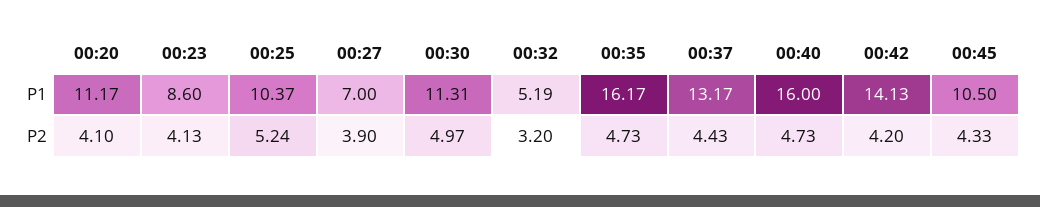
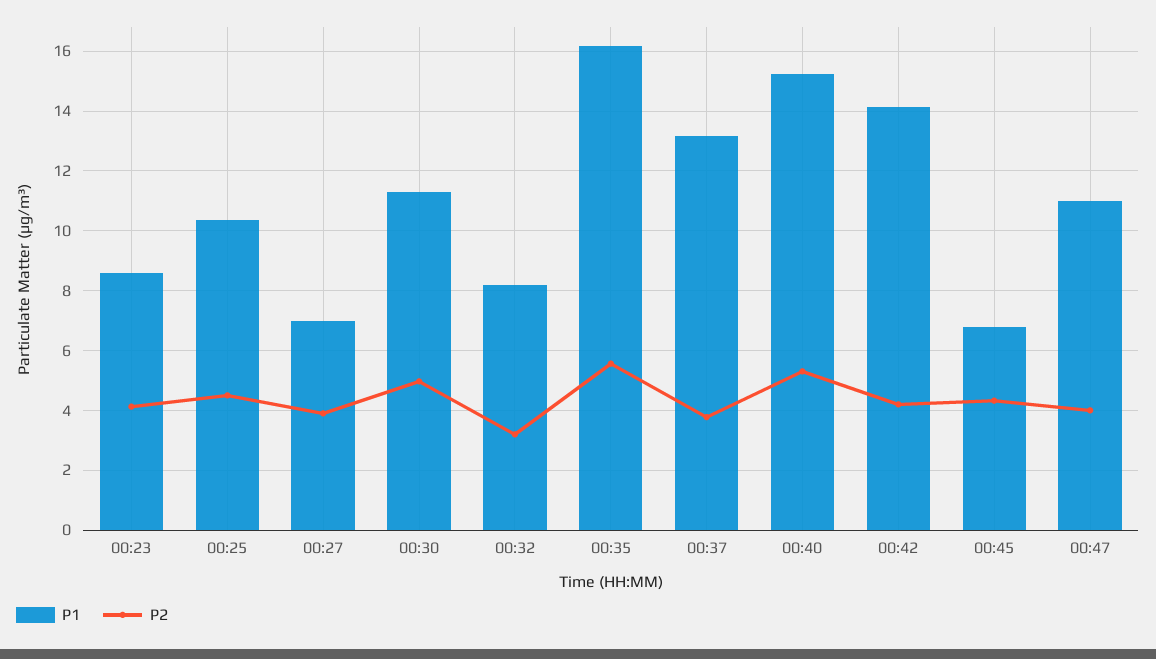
P1, 00:20: 11.17 -> none
P1, 00:32: 5.19 -> 8.25
P1, 00:40: 16 -> 15.25
P1, 00:45: 10.5 -> 6.75
P2, 00:20: 4.1 -> none
P2, 00:25: 5.24 -> 4.5
P2, 00:35: 4.73 -> 5.5
P2, 00:37: 4.43 -> 3.75
P2, 00:40: 4.73 -> 5.25
P1, 00:47: none -> 11
P2, 00:47: none -> 4

